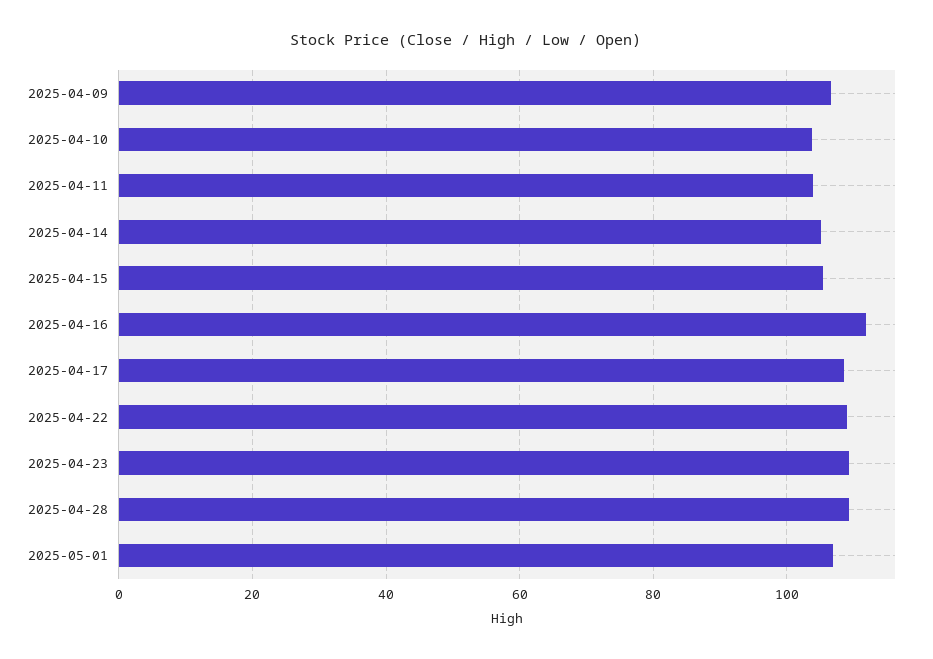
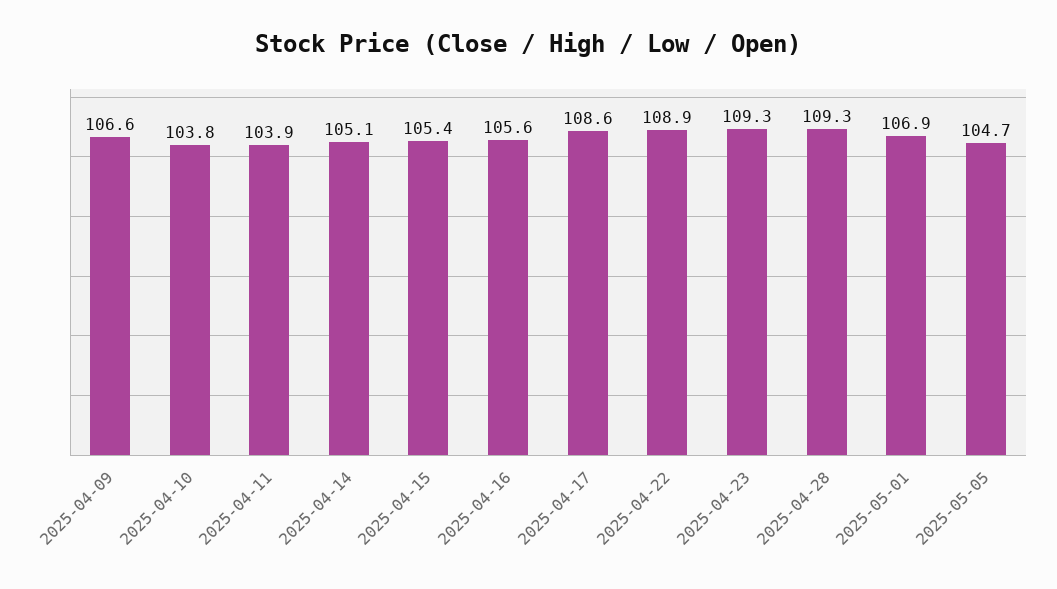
2025-04-16: 112 -> 105.6
2025-05-05: none -> 104.7

